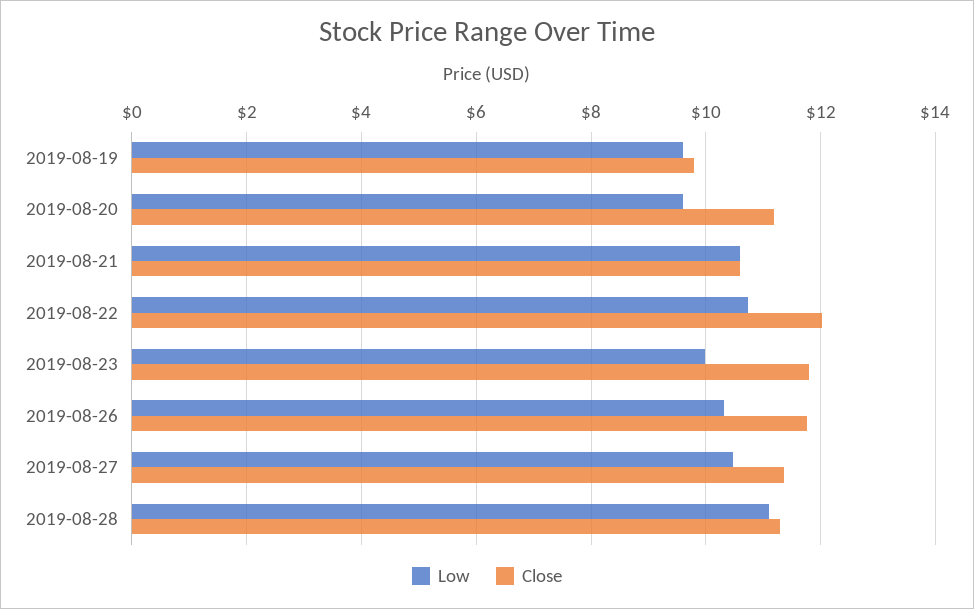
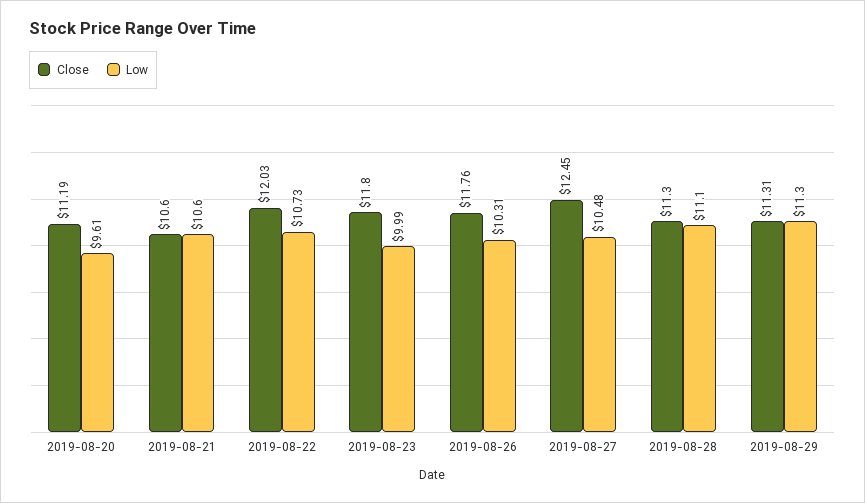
Low, 2019-08-19: 9.6 -> none
Close, 2019-08-19: 9.8 -> none
Close, 2019-08-27: 11.4 -> 12.45
Close, 2019-08-29: none -> 11.31
Low, 2019-08-29: none -> 11.3

